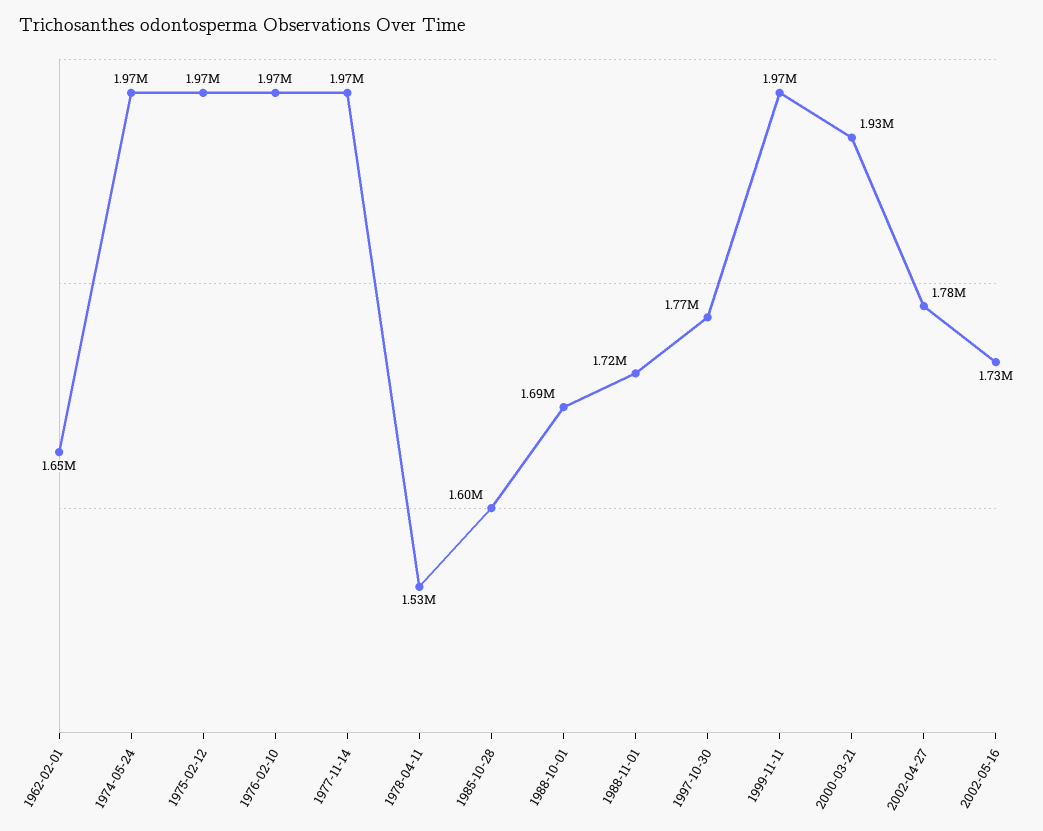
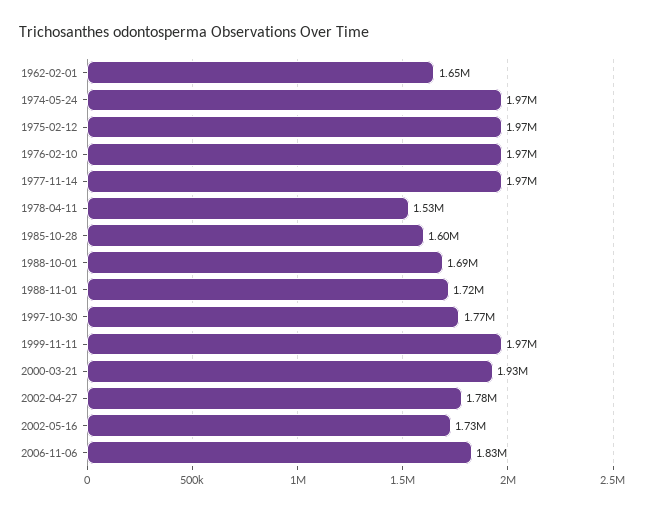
2006-11-06: none -> 1830000

